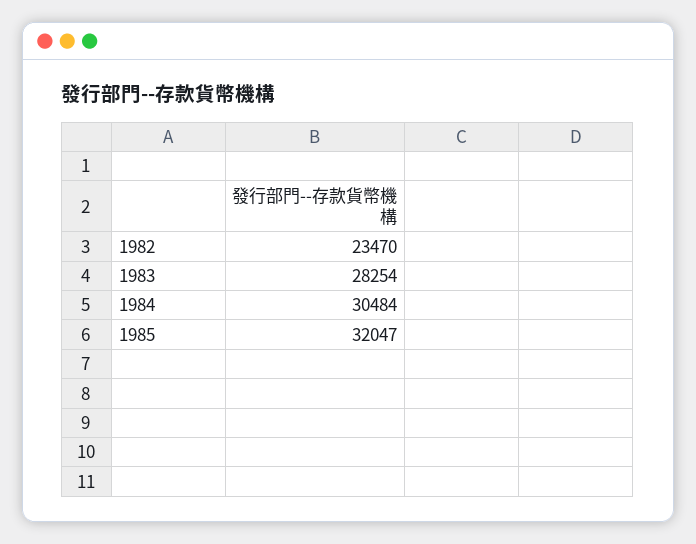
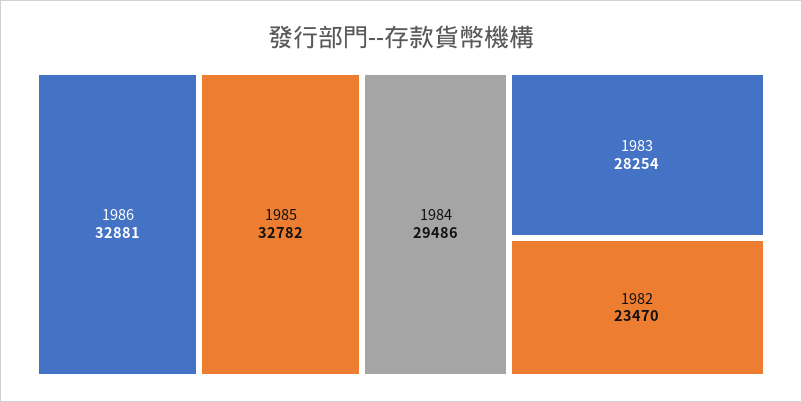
1984: 30484 -> 29486
1985: 32047 -> 32782
1986: none -> 32881

